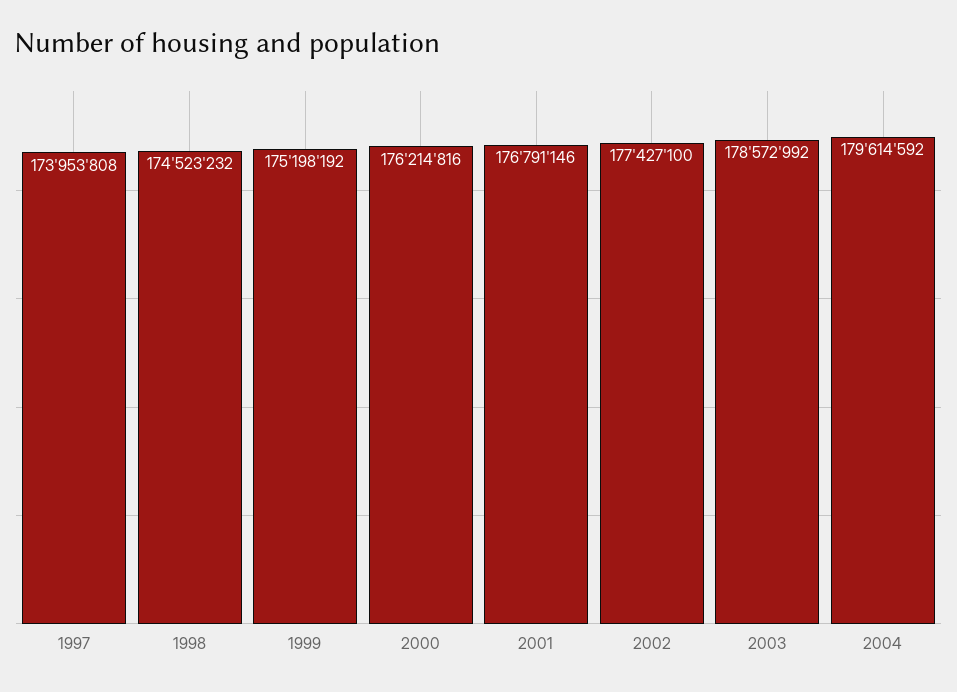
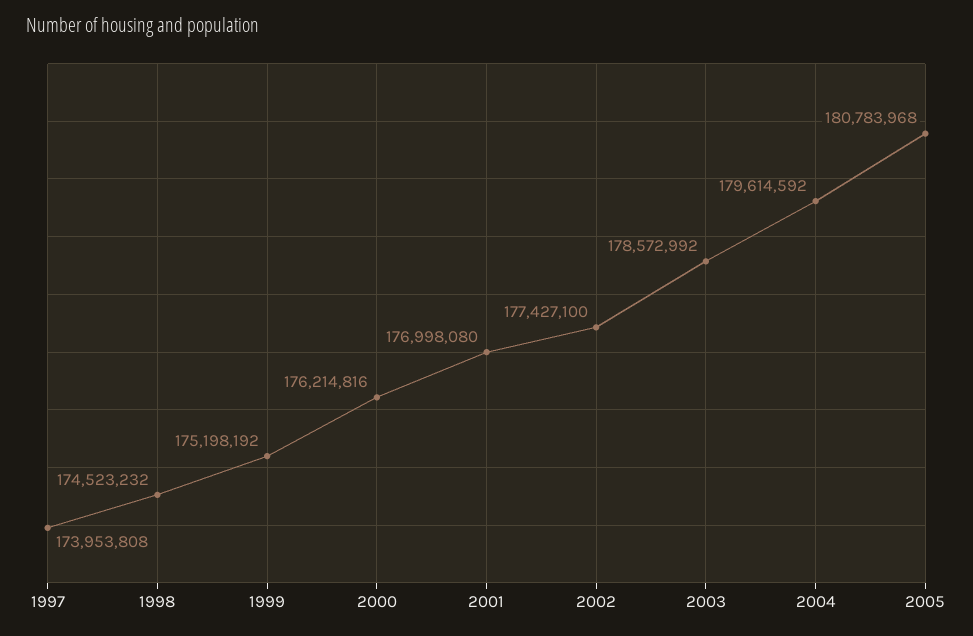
2001: 176791146 -> 176998080
2005: none -> 180783968

